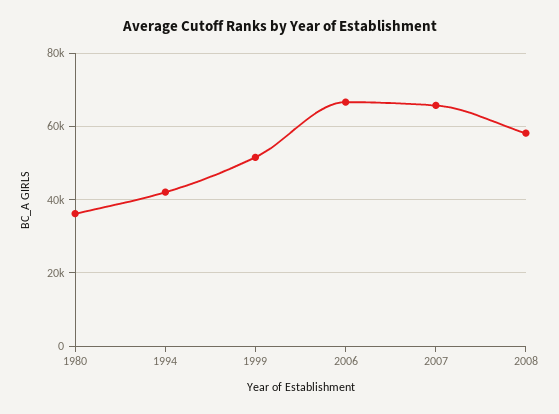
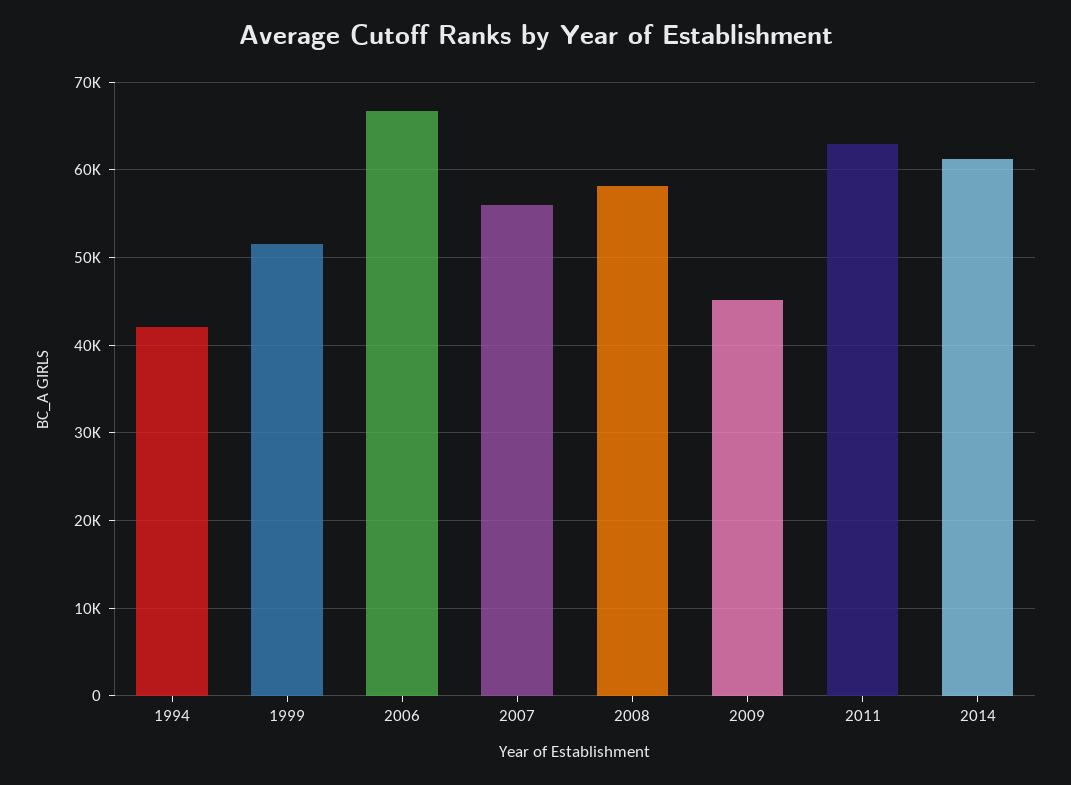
1980: 36000 -> none
2007: 66000 -> 56000
2009: none -> 45000
2011: none -> 63000
2014: none -> 61000

